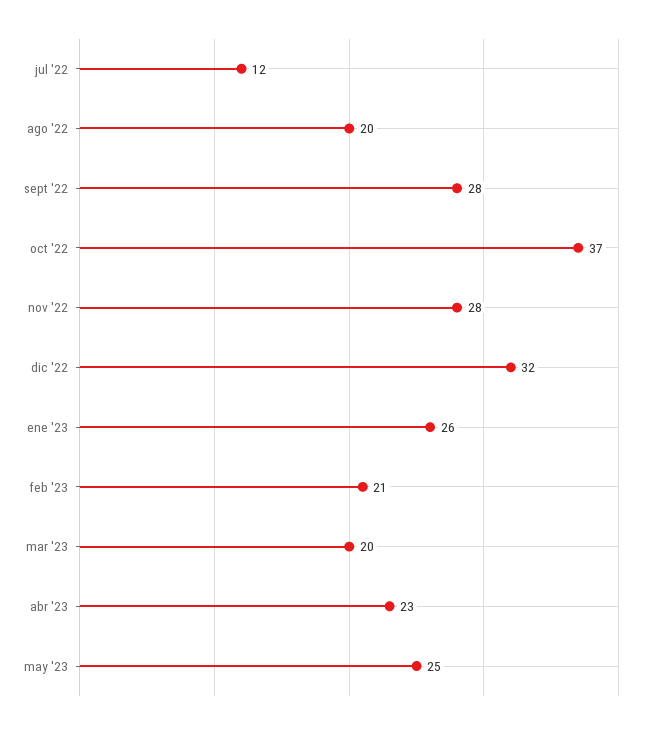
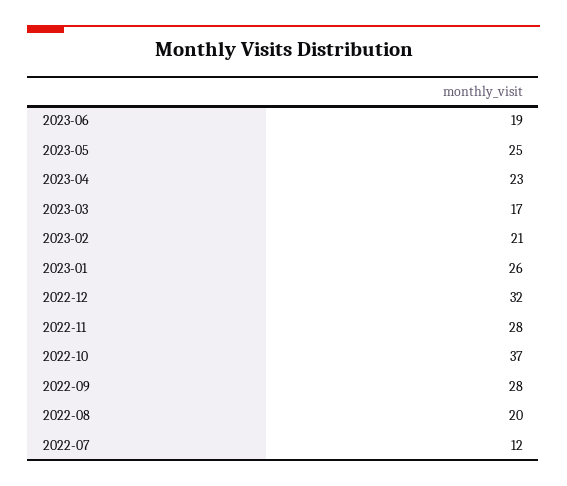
mar '23: 20 -> 17
2023-06: none -> 19

